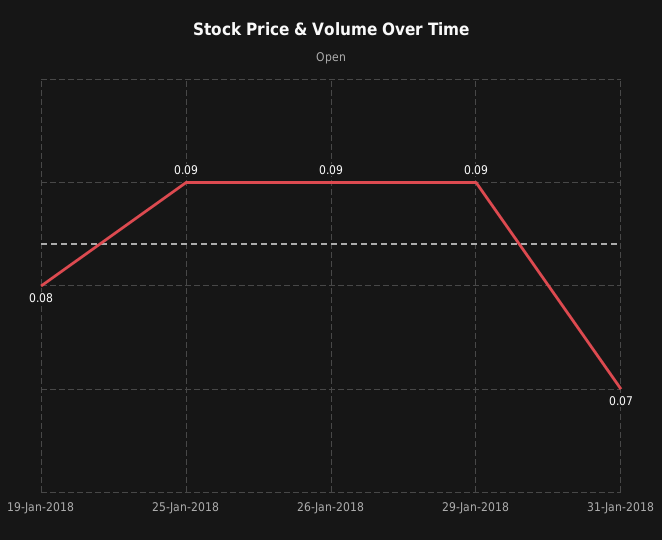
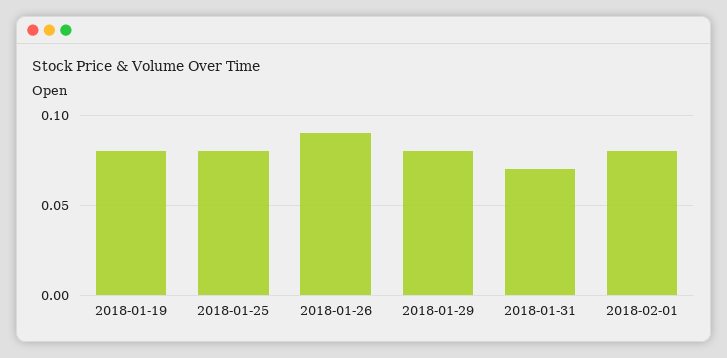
25-Jan-2018: 0.09 -> 0.08
29-Jan-2018: 0.09 -> 0.08
2018-02-01: none -> 0.08

